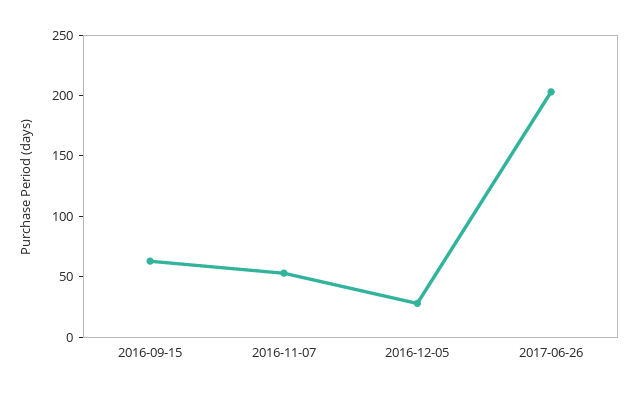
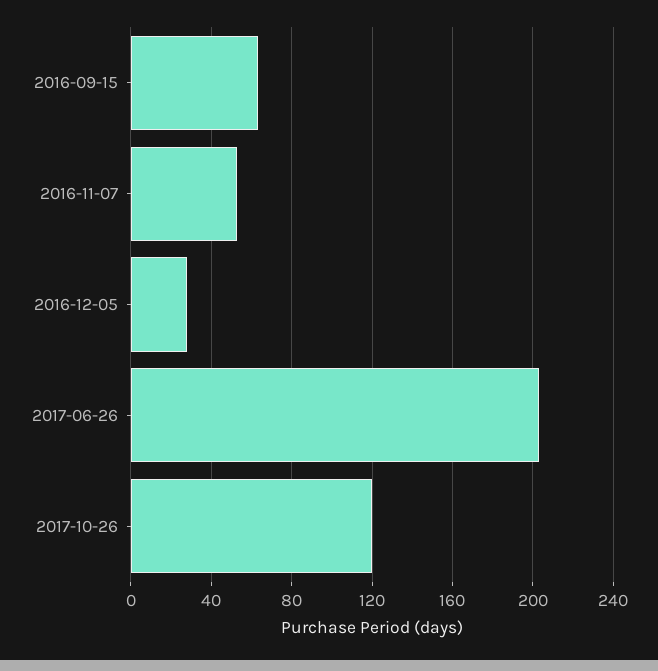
2017-10-26: none -> 120

